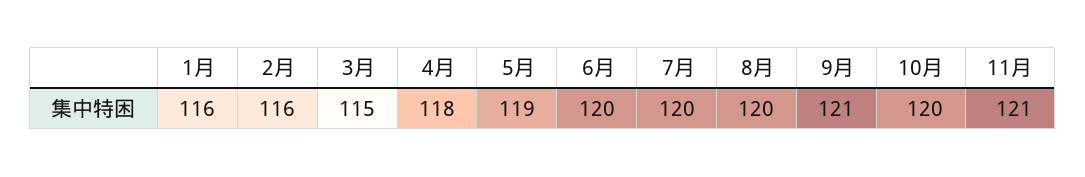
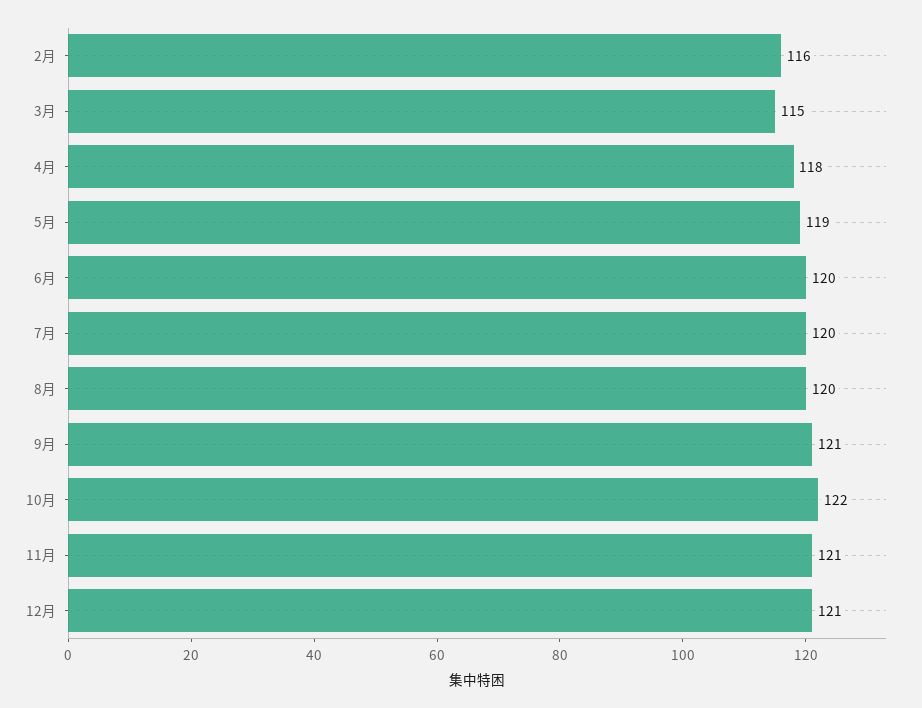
1月: 116 -> none
10月: 120 -> 122
12月: none -> 121

